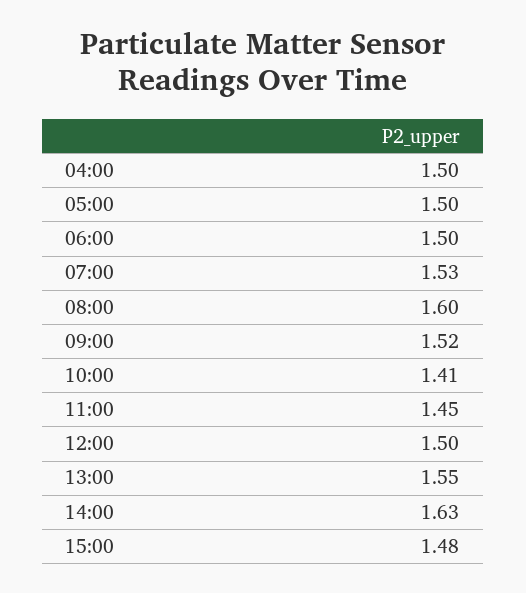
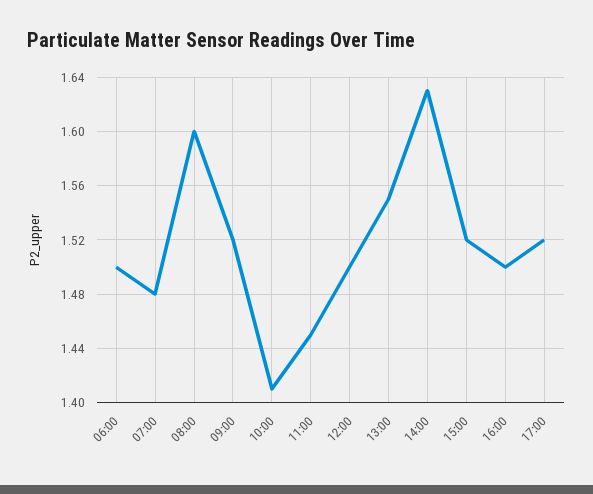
04:00: 1.5 -> none
05:00: 1.5 -> none
07:00: 1.53 -> 1.48
15:00: 1.48 -> 1.52
16:00: none -> 1.5
17:00: none -> 1.52

